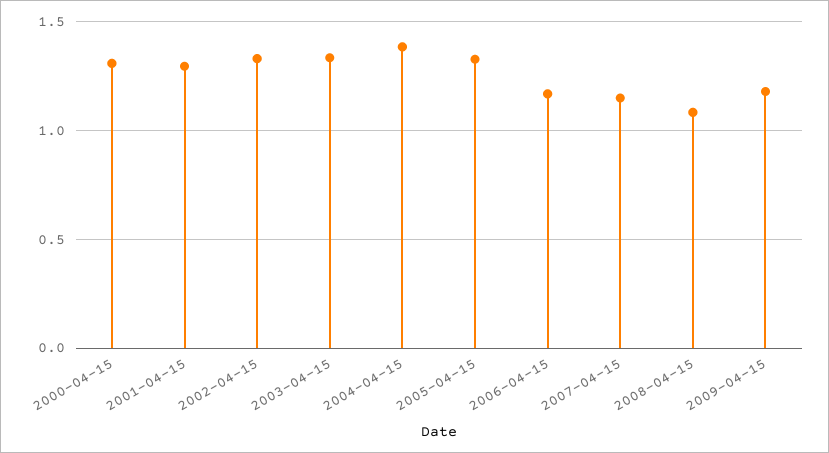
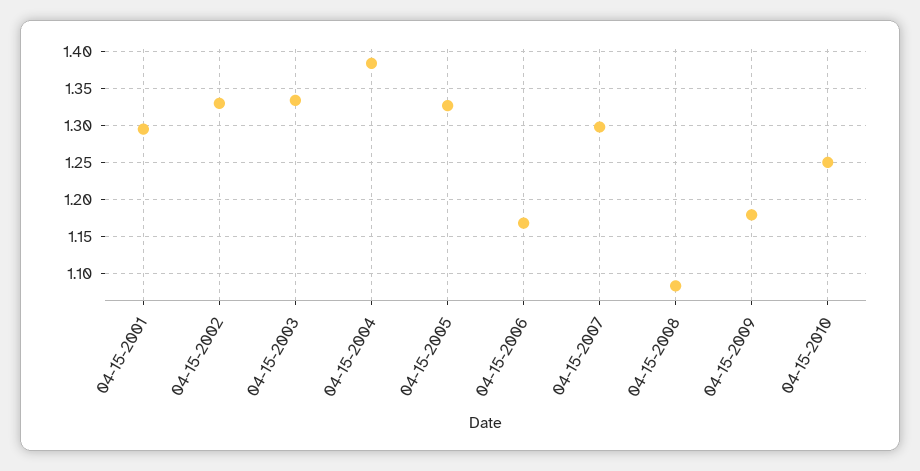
2000-04-15: 1.3 -> none
2007-04-15: 1.15 -> 1.3
04-15-2010: none -> 1.25

